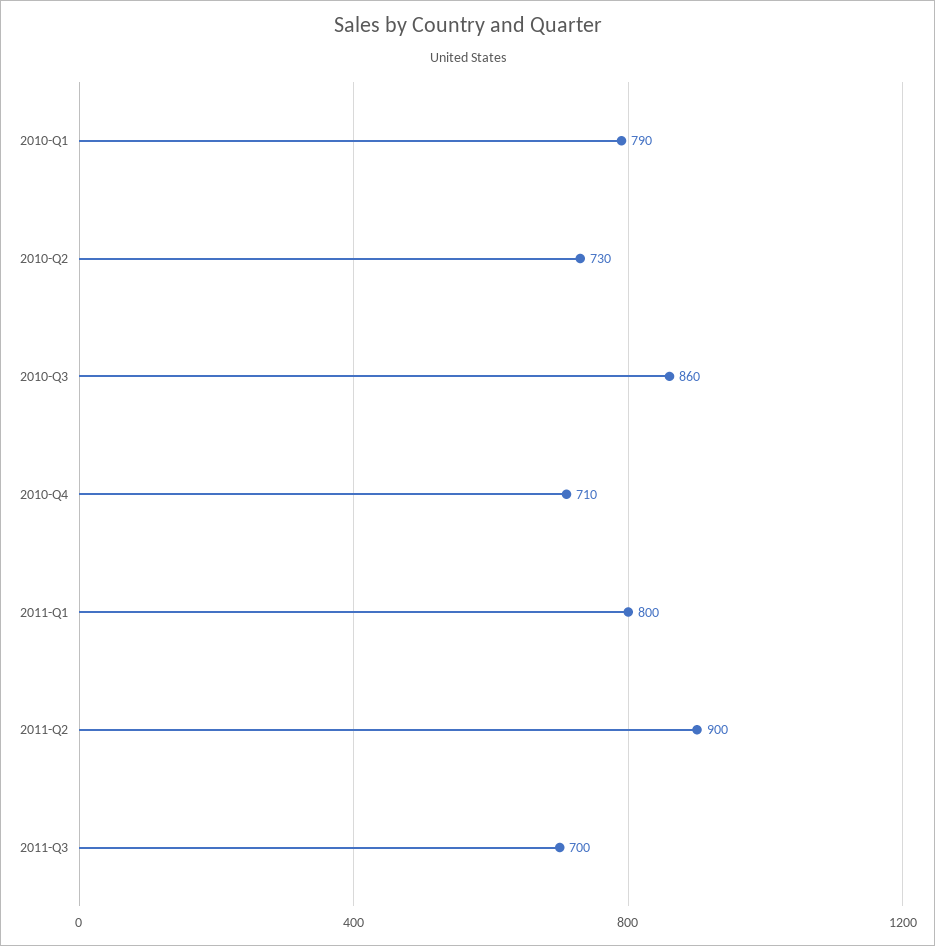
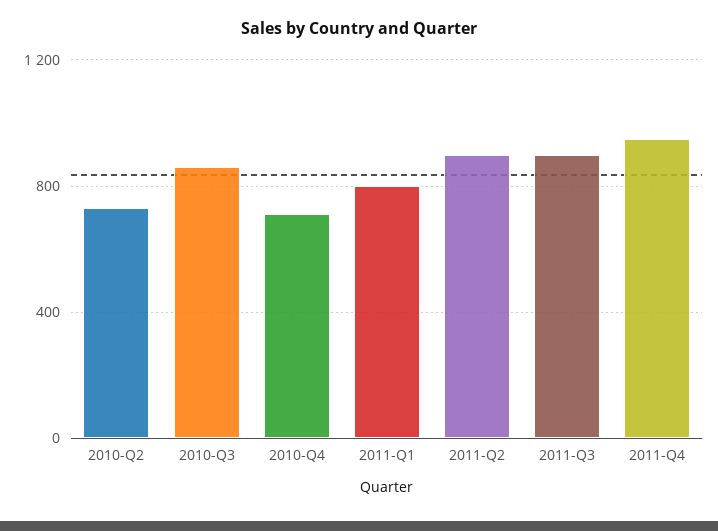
2010-Q1: 790 -> none
2011-Q3: 700 -> 900
2011-Q4: none -> 950

